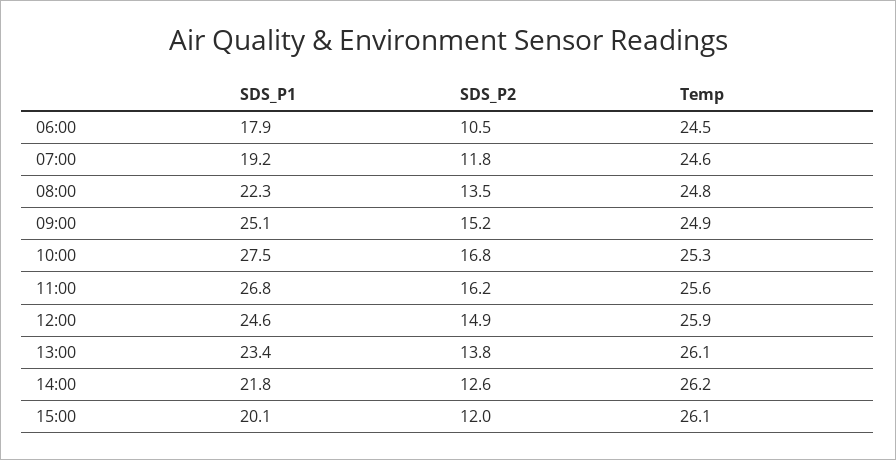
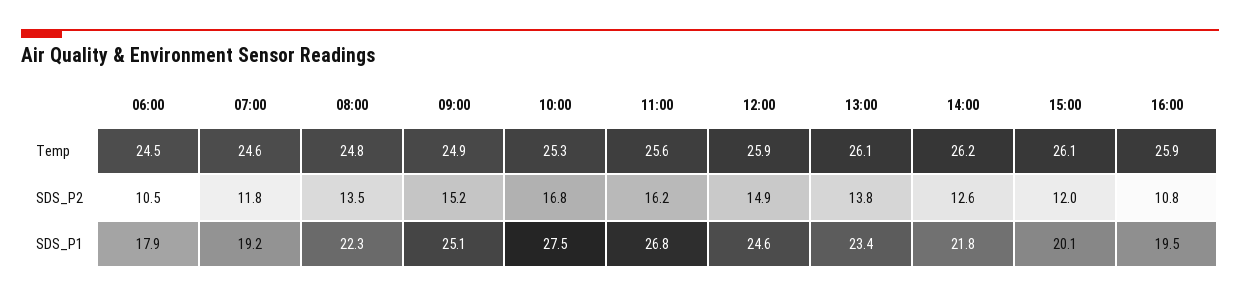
Temp, 16:00: none -> 25.9
SDS_P2, 16:00: none -> 10.8
SDS_P1, 16:00: none -> 19.5

